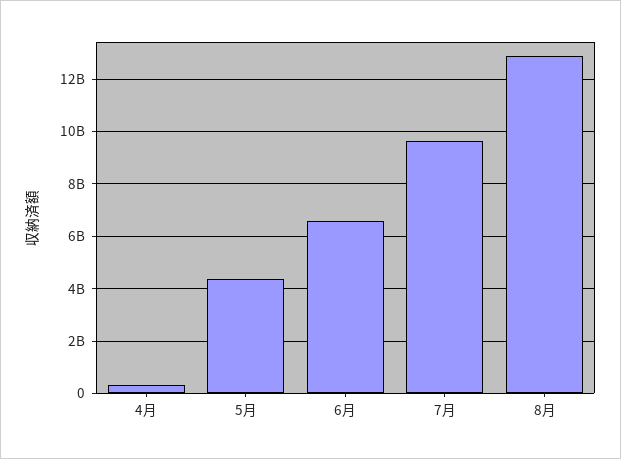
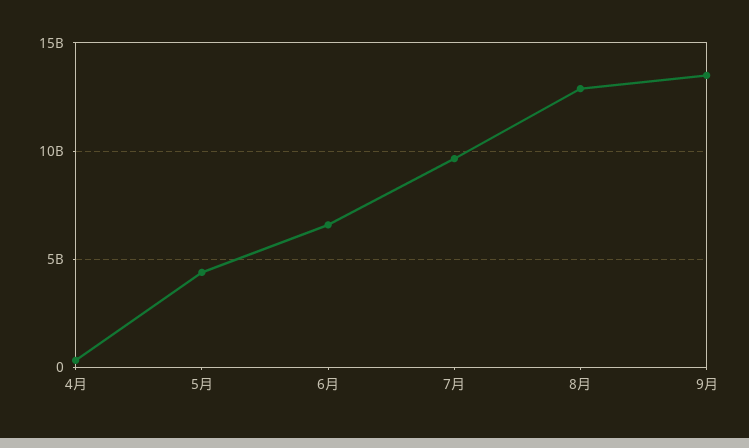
9月: none -> 13500000000

